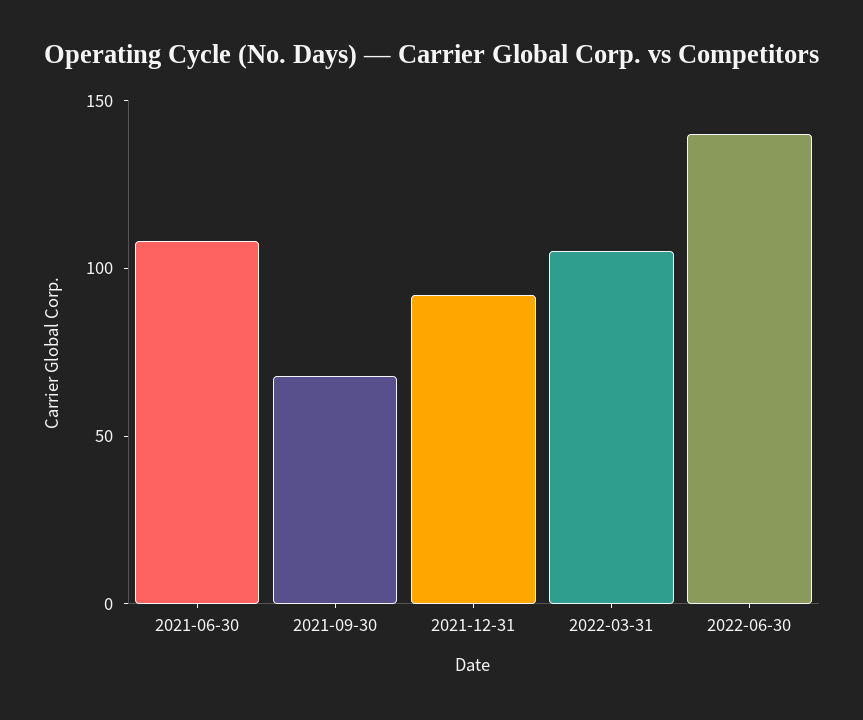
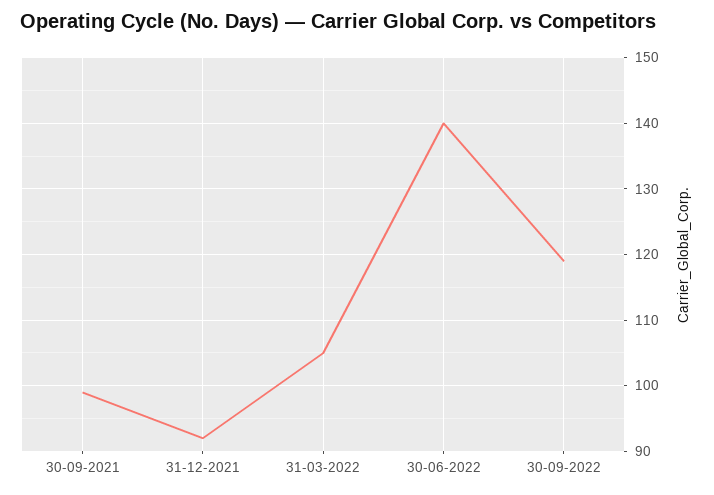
2021-06-30: 110 -> none
2021-09-30: 70 -> 99
30-09-2022: none -> 119

